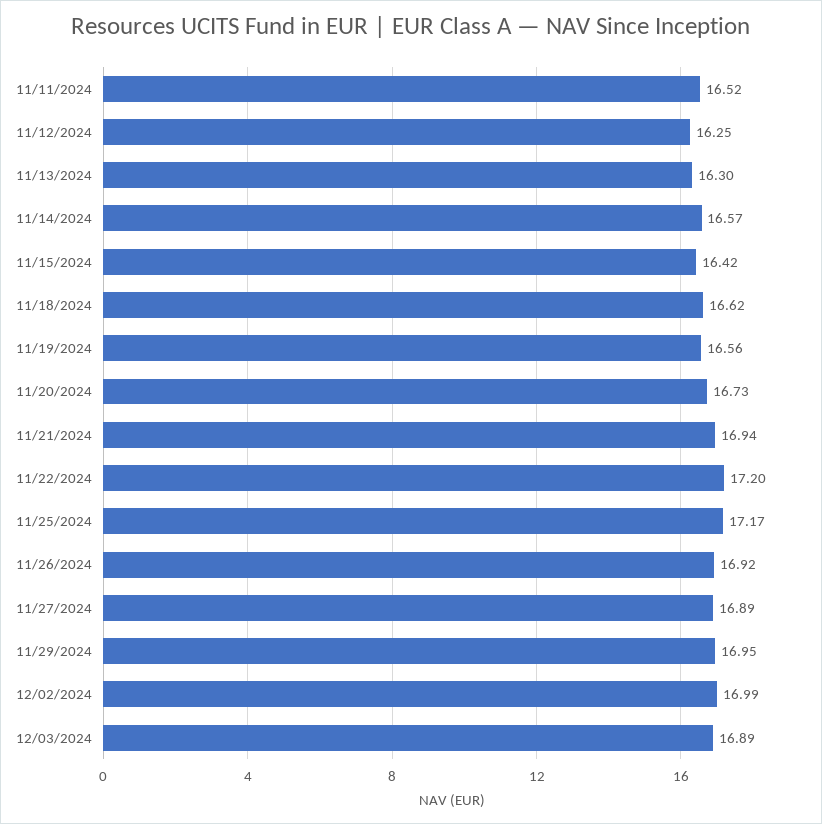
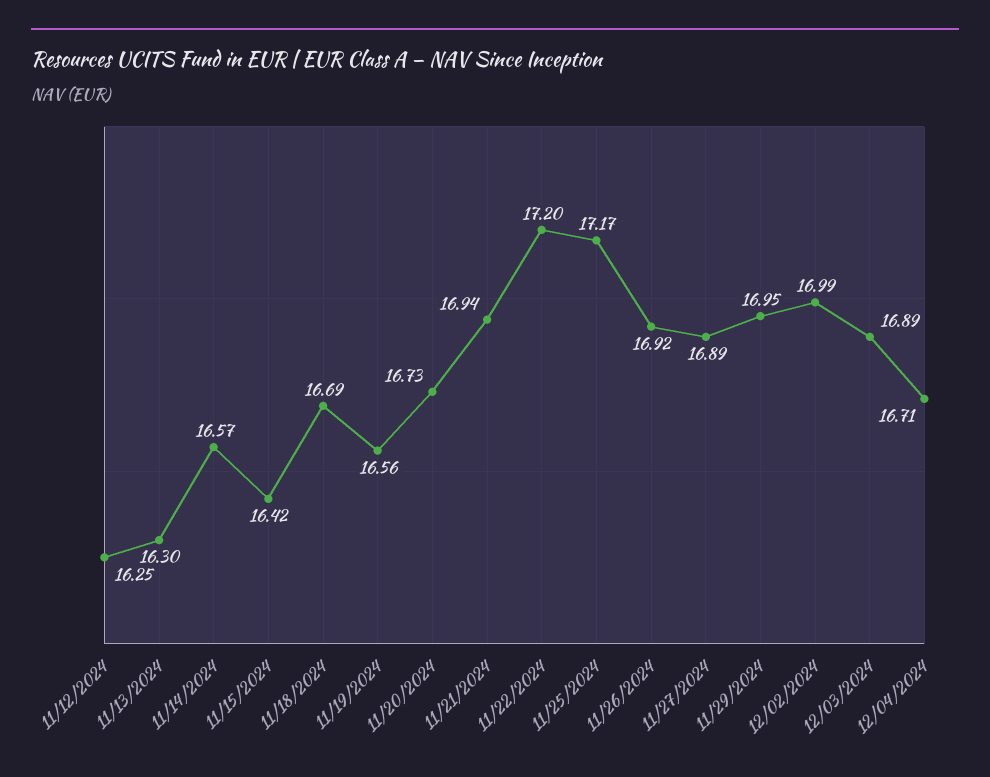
11/11/2024: 16.52 -> none
11/18/2024: 16.62 -> 16.69
12/04/2024: none -> 16.71

